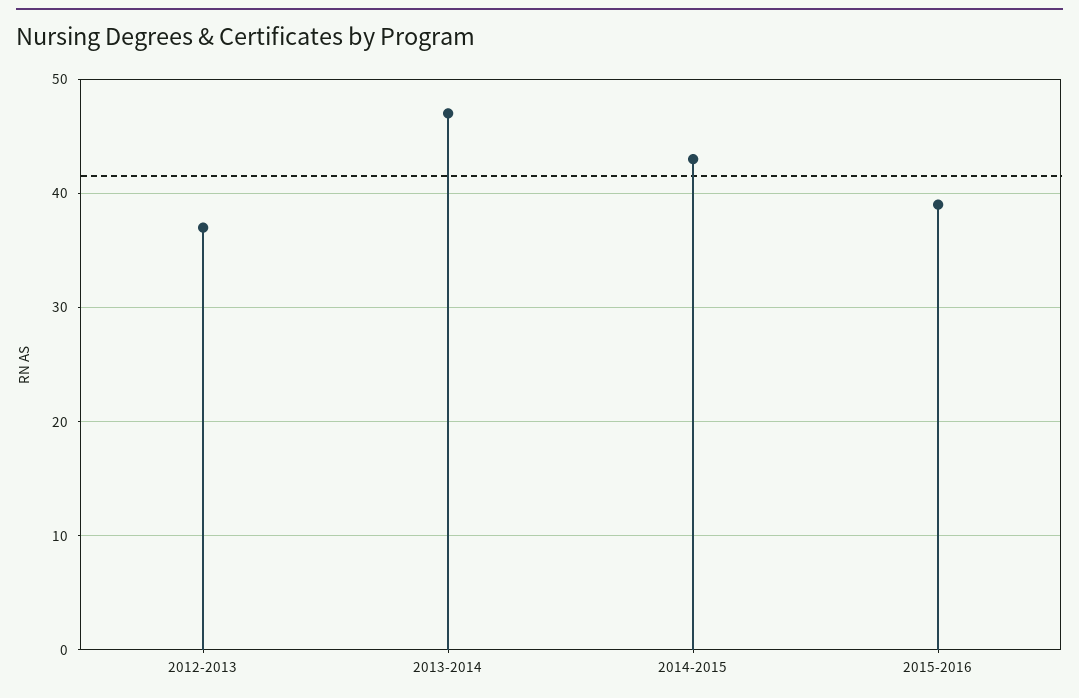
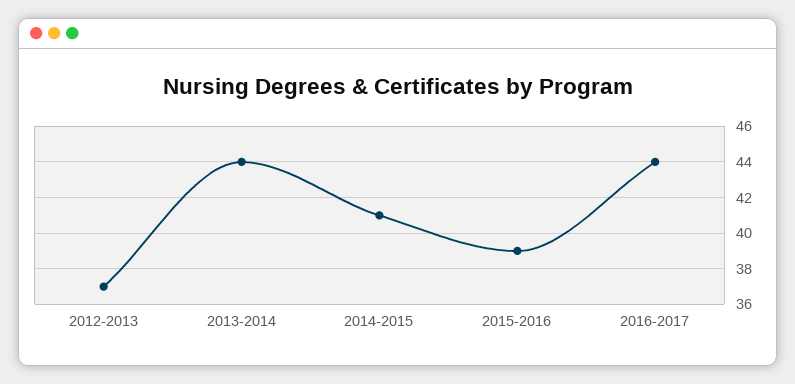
2013-2014: 47 -> 44
2014-2015: 43 -> 41
2016-2017: none -> 44

